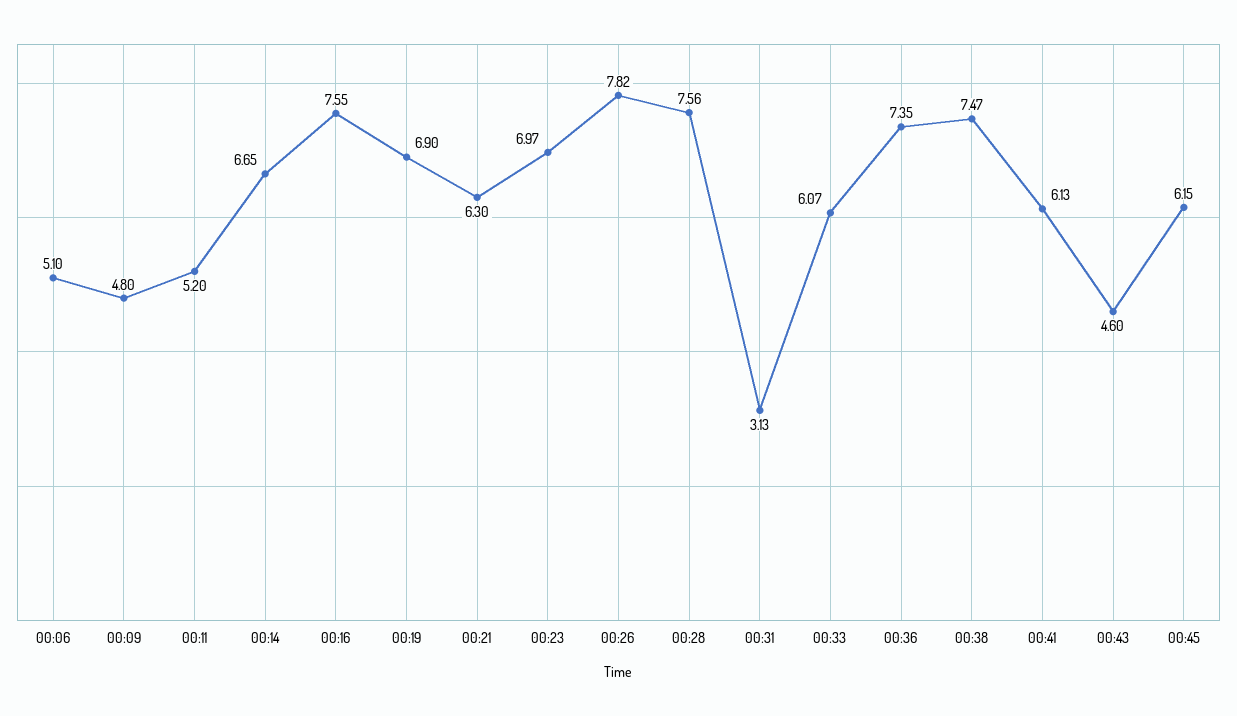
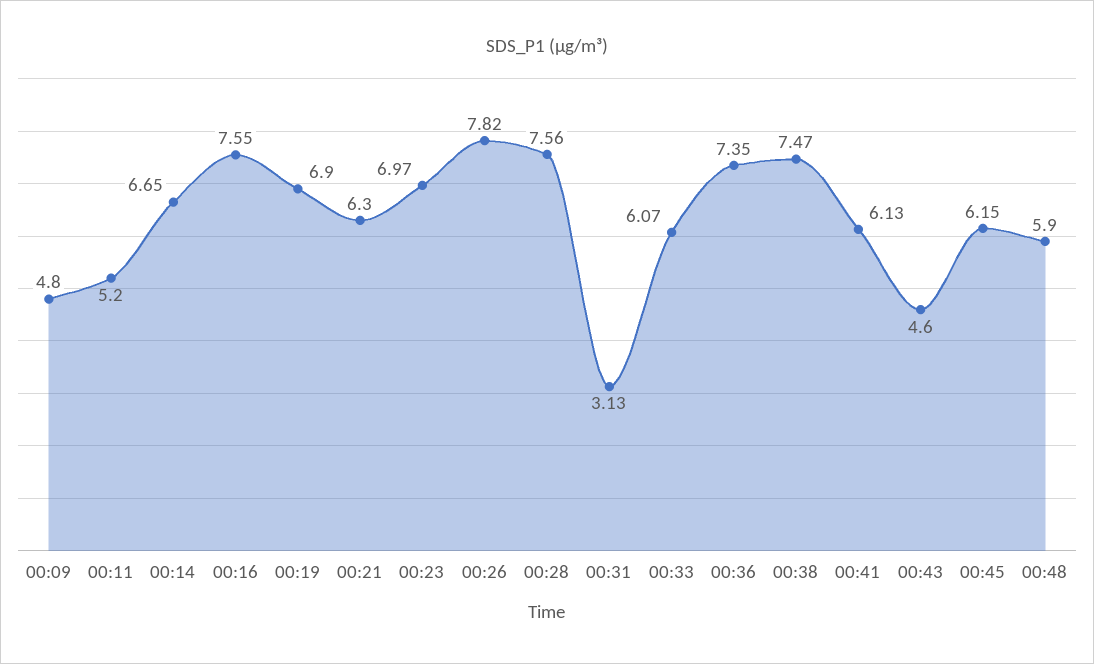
00:06: 5.1 -> none
00:48: none -> 5.9

